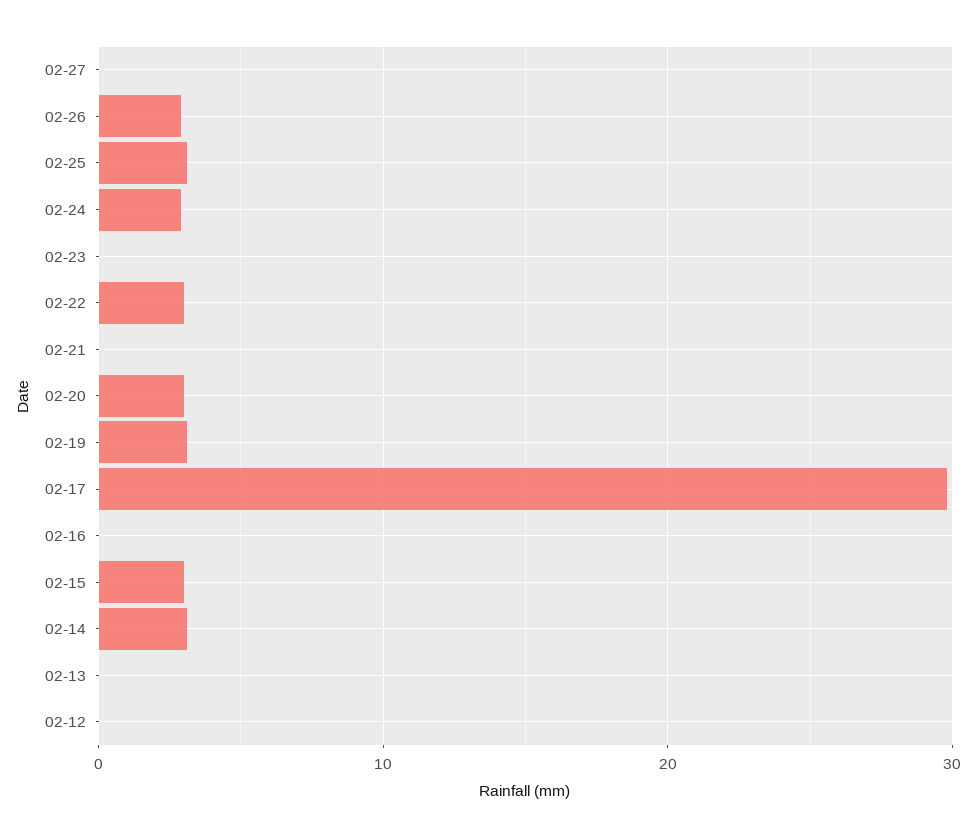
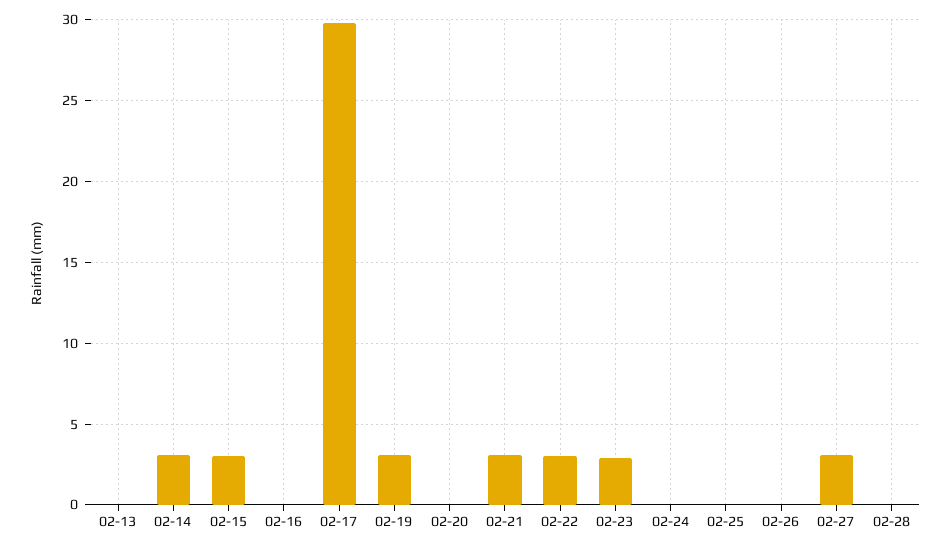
02-27: 0 -> 3
02-26: 3 -> 0
02-25: 3 -> 0
02-24: 3 -> 0
02-23: 0 -> 3
02-21: 0 -> 3
02-20: 3 -> 0
02-12: 0 -> none
02-28: none -> 0

